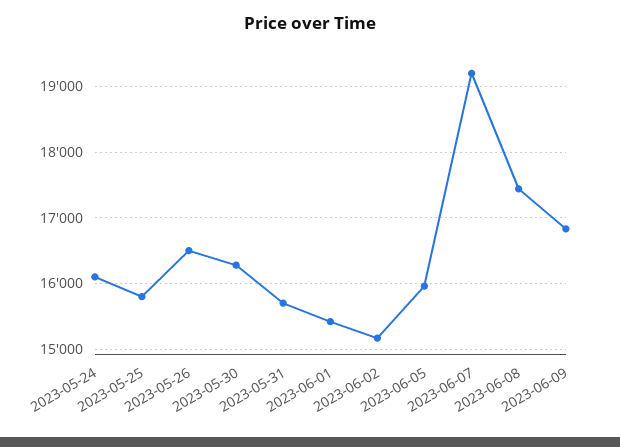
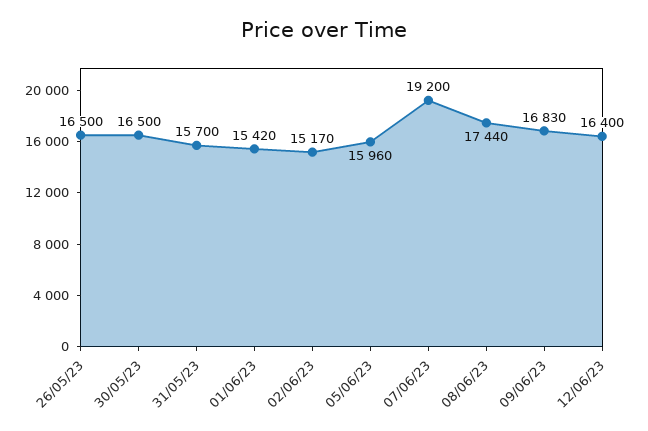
2023-05-24: 16100 -> none
2023-05-25: 15800 -> none
2023-05-30: 16300 -> 16500
12/06/23: none -> 16400

